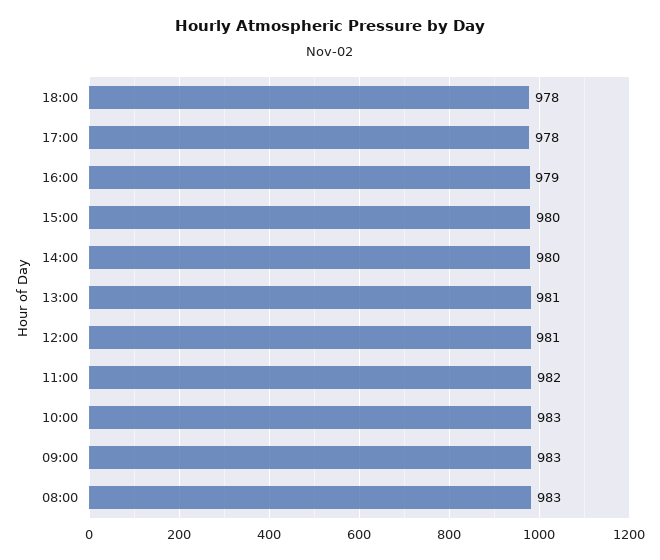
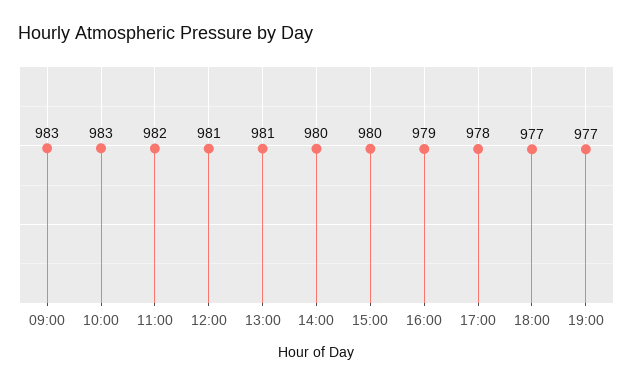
18:00: 978 -> 977
08:00: 983 -> none
19:00: none -> 977

